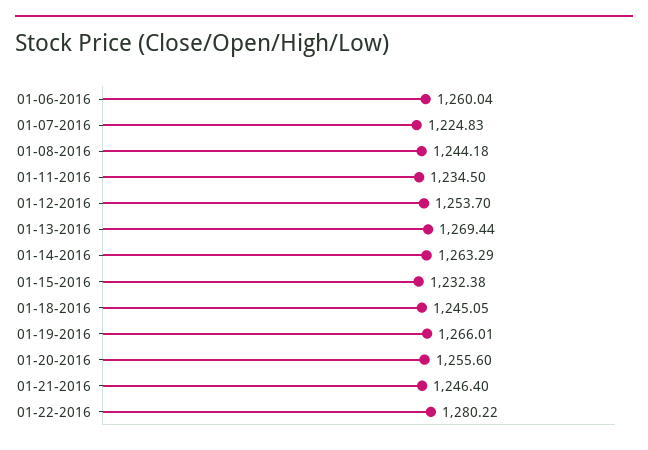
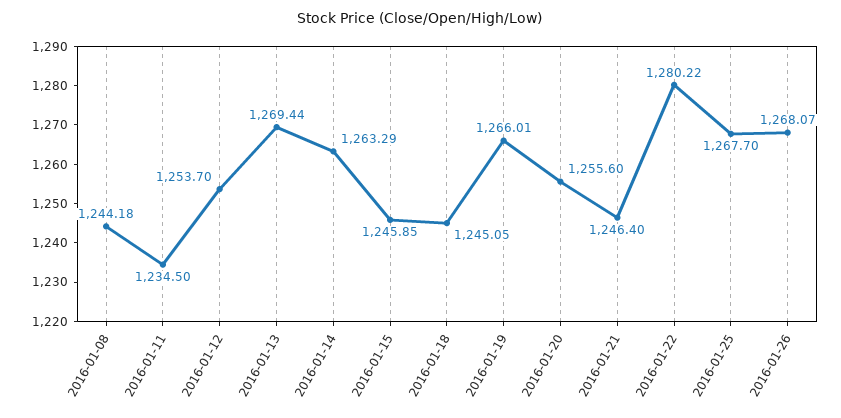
01-06-2016: 1260.04 -> none
01-07-2016: 1224.83 -> none
01-15-2016: 1232.38 -> 1245.85
2016-01-25: none -> 1267.7
2016-01-26: none -> 1268.07

